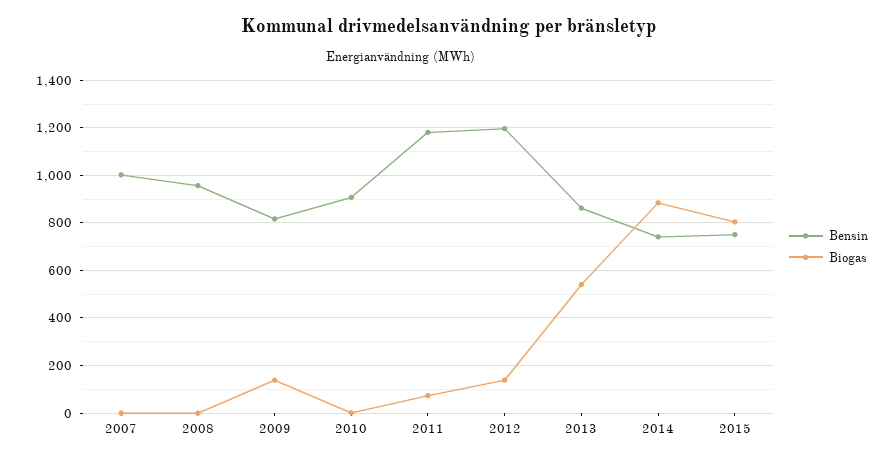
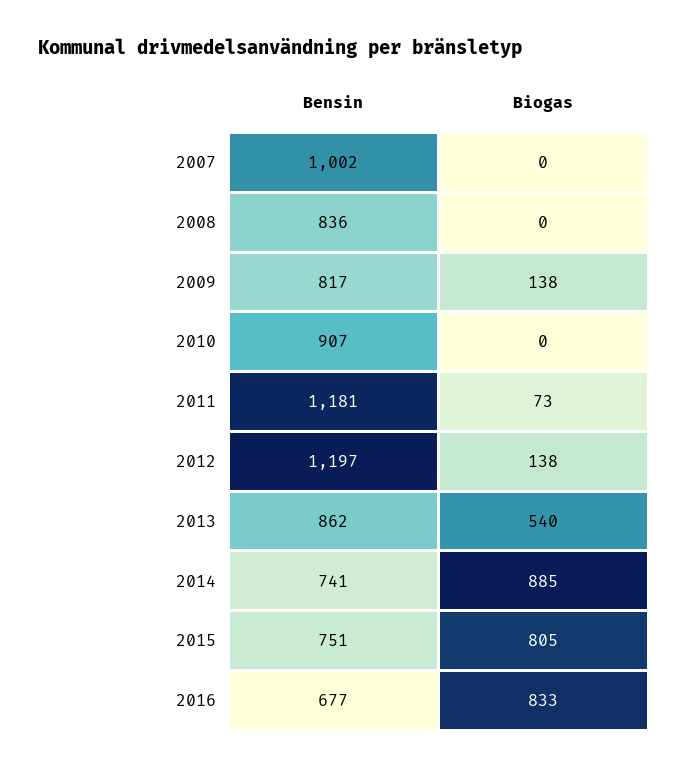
Bensin, 2008: 950 -> 836
Bensin, 2016: none -> 677
Biogas, 2016: none -> 833

